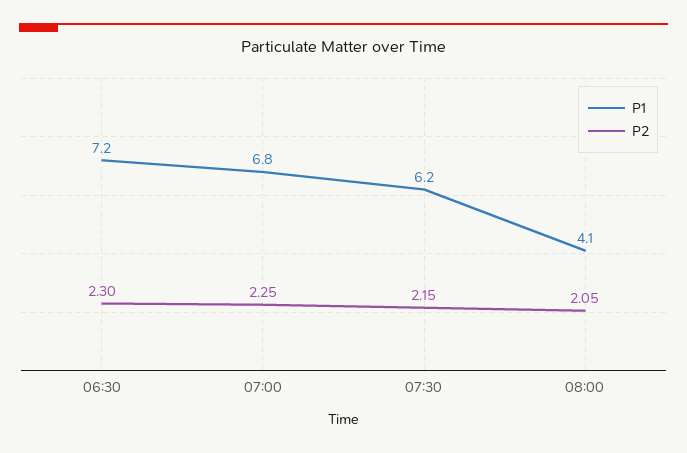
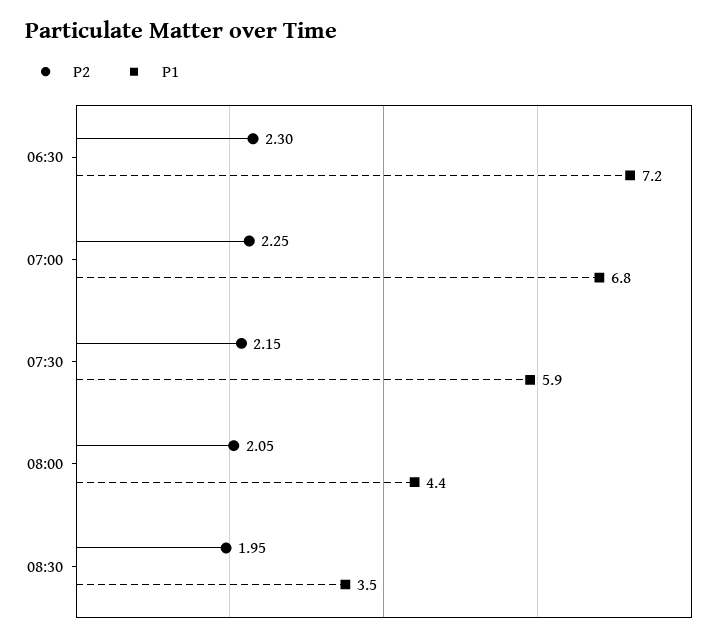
P1, 07:30: 6.2 -> 5.9
P1, 08:00: 4.1 -> 4.4
P2, 08:30: none -> 1.95
P1, 08:30: none -> 3.5

